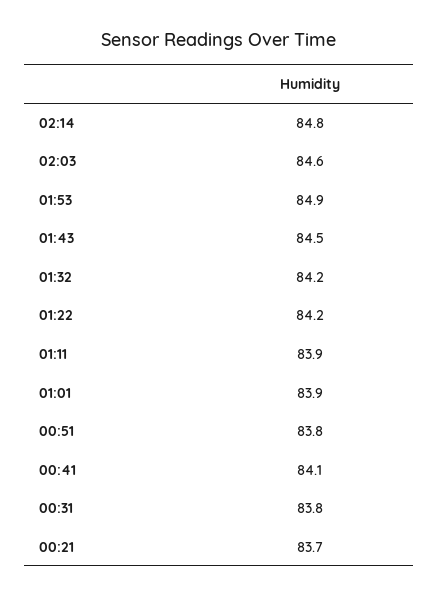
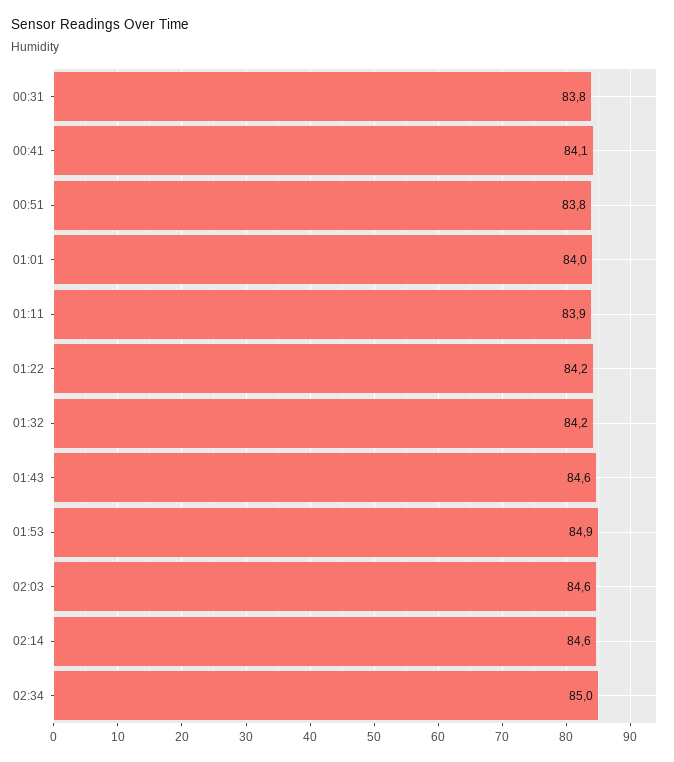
02:14: 84.8 -> 84.6
01:43: 84.5 -> 84.6
01:01: 83.9 -> 84
00:21: 83.7 -> none
02:34: none -> 85

